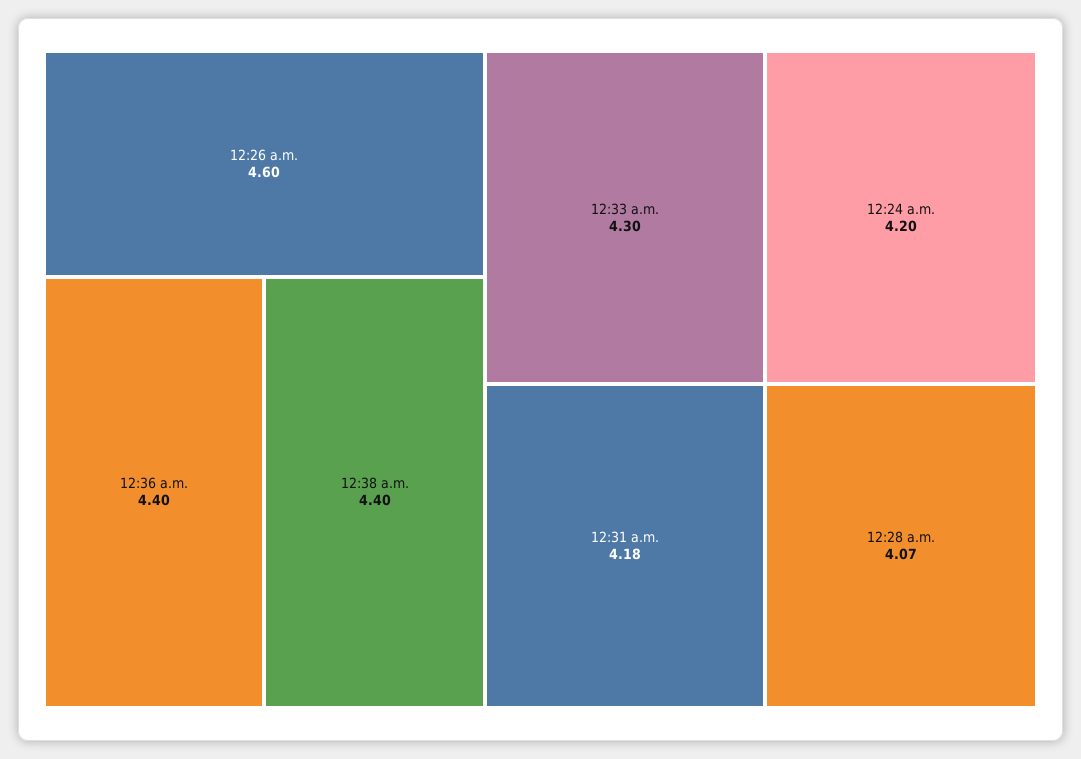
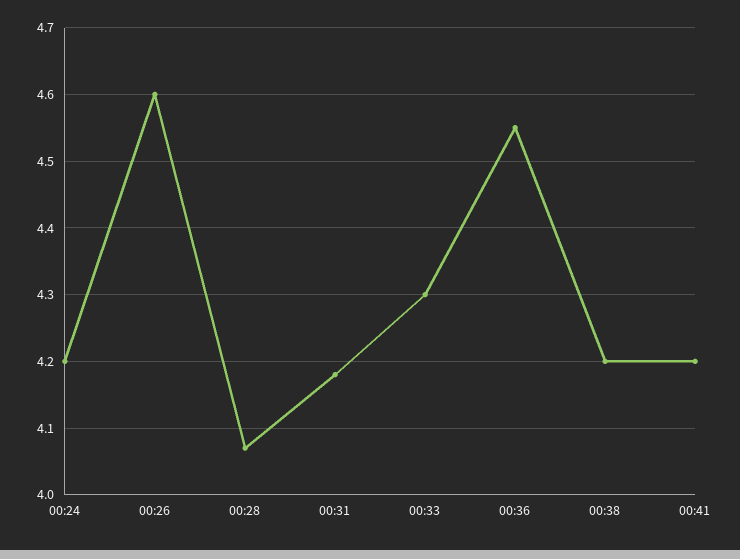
12:36 a.m.: 4.4 -> 4.55
12:38 a.m.: 4.4 -> 4.2
00:41: none -> 4.2

